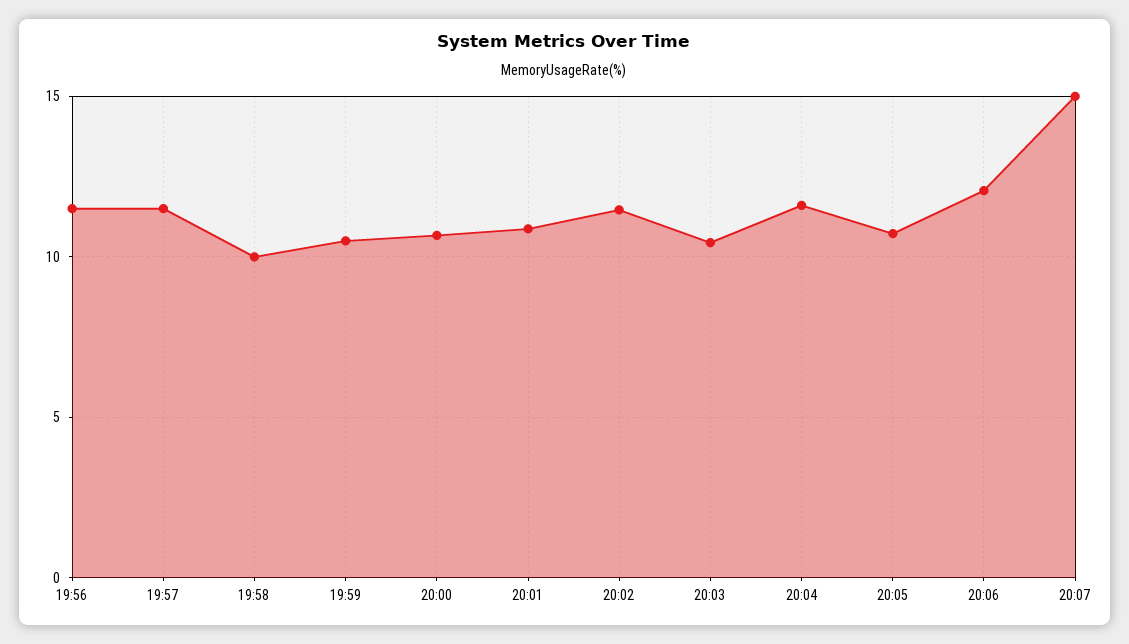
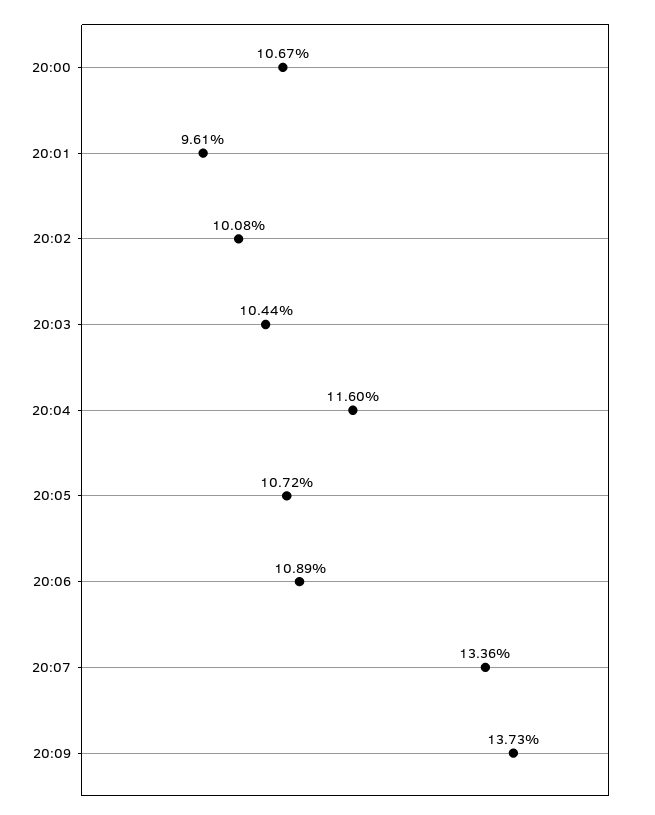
19:56: 11.5 -> none
19:57: 11.5 -> none
19:58: 10 -> none
19:59: 10.5 -> none
20:01: 11 -> 9.61
20:02: 11.5 -> 10.08
20:06: 12 -> 10.89
20:07: 15 -> 13.36
20:09: none -> 13.73

